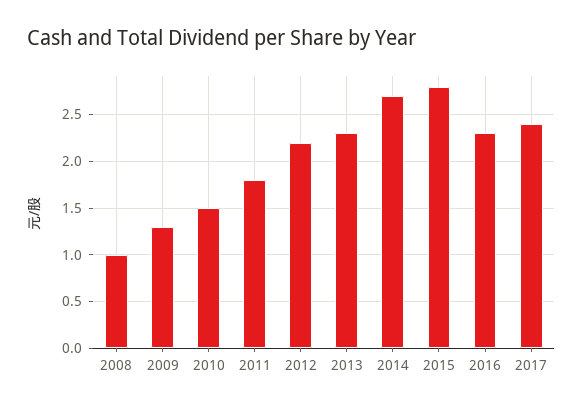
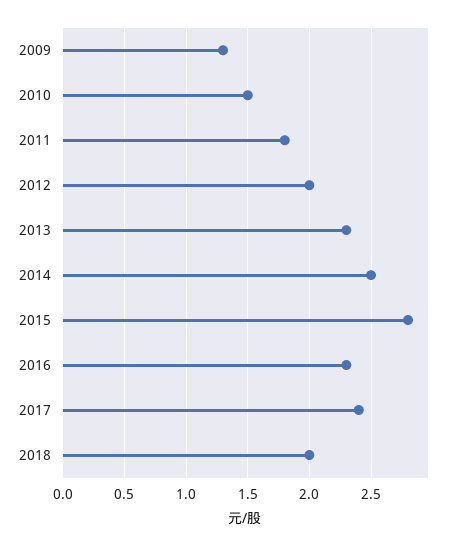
2008: 1 -> none
2012: 2.2 -> 2
2014: 2.7 -> 2.5
2018: none -> 2

